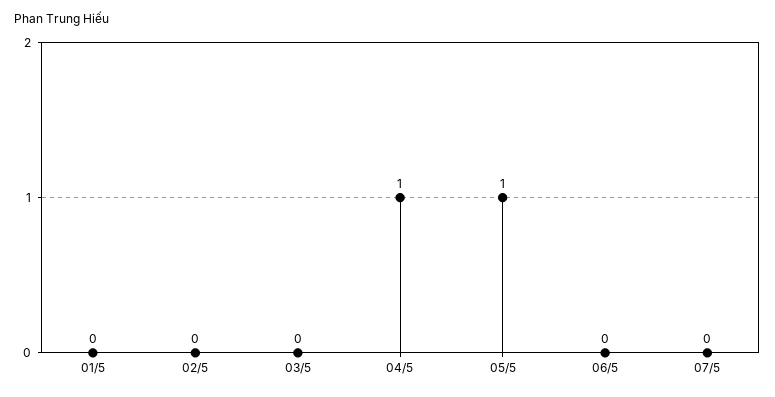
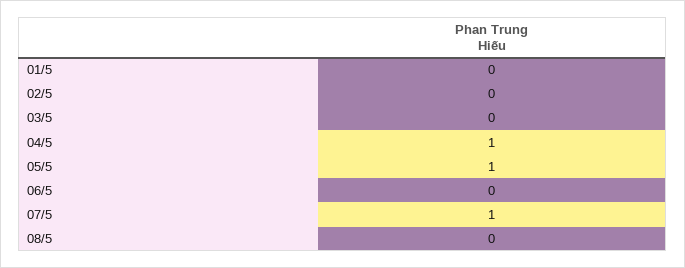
07/5: 0 -> 1
08/5: none -> 0

